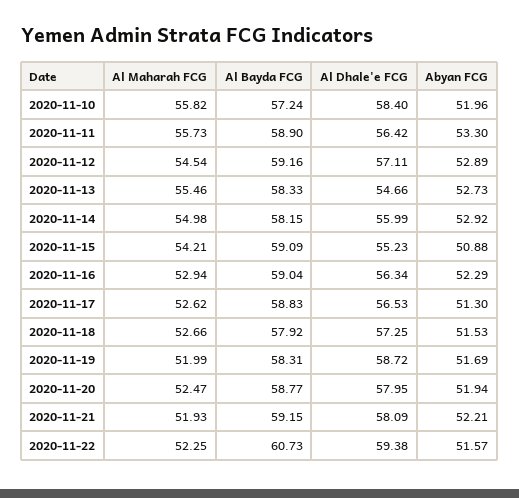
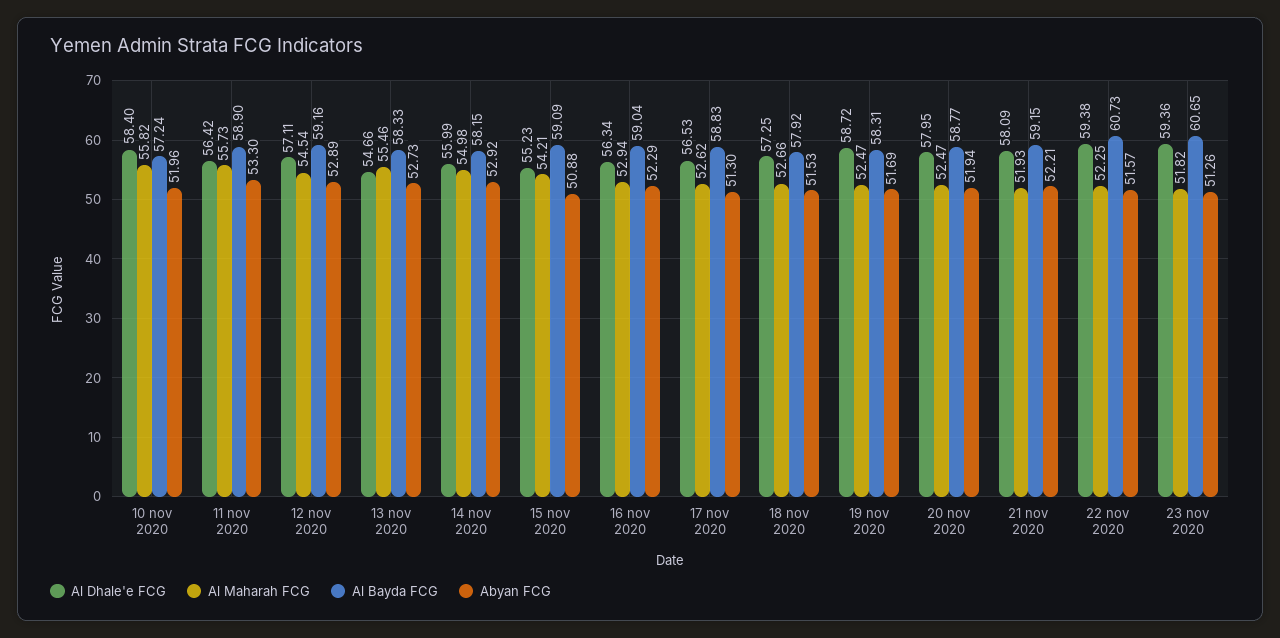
Al Maharah FCG, 2020-11-19: 51.99 -> 52.47
Al Dhale'e FCG, 23 nov 2020: none -> 59.36
Al Maharah FCG, 23 nov 2020: none -> 51.82
Al Bayda FCG, 23 nov 2020: none -> 60.65
Abyan FCG, 23 nov 2020: none -> 51.26

